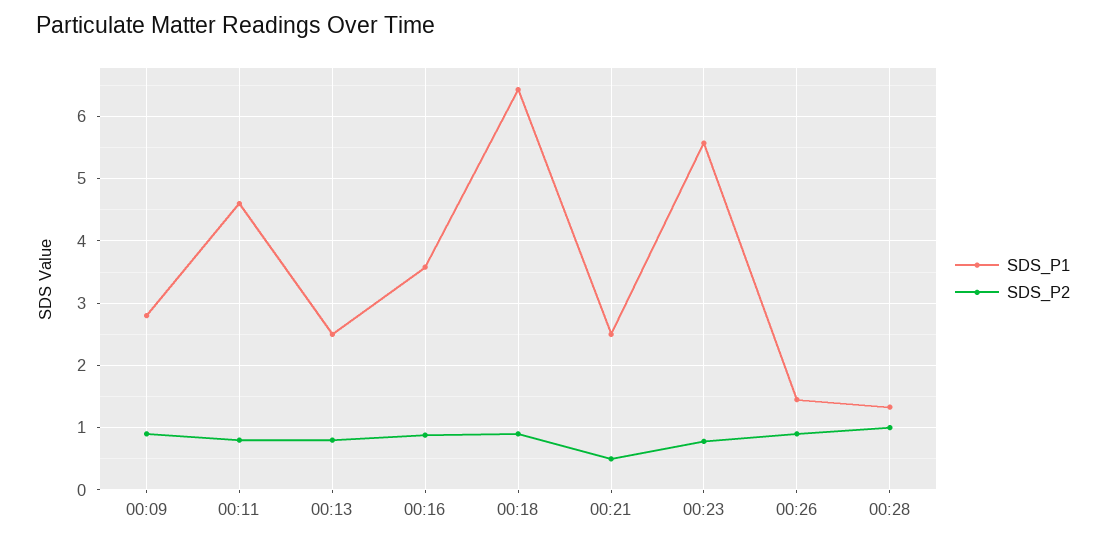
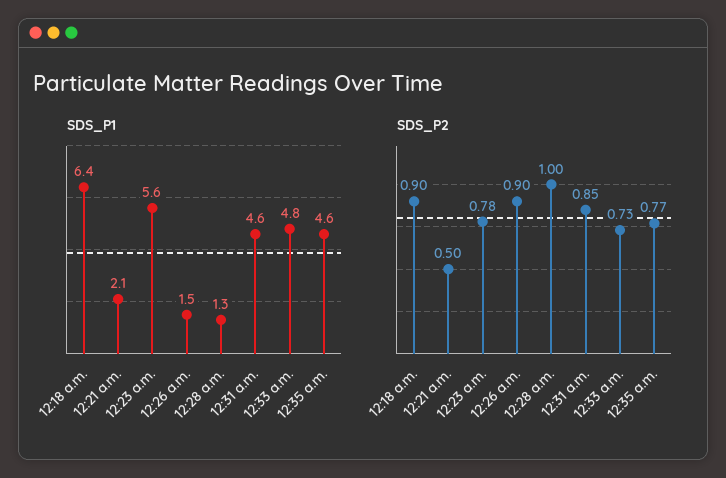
SDS_P1, 00:09: 2.8 -> none
SDS_P2, 00:09: 0.9 -> none
SDS_P1, 00:11: 4.6 -> none
SDS_P2, 00:11: 0.8 -> none
SDS_P1, 00:13: 2.5 -> none
SDS_P2, 00:13: 0.8 -> none
SDS_P1, 00:16: 3.6 -> none
SDS_P2, 00:16: 0.9 -> none
SDS_P1, 00:21: 2.5 -> 2.1
SDS_P1, 12:31 a.m.: none -> 4.6
SDS_P1, 12:33 a.m.: none -> 4.8
SDS_P1, 12:35 a.m.: none -> 4.6
SDS_P2, 12:31 a.m.: none -> 0.85
SDS_P2, 12:33 a.m.: none -> 0.73
SDS_P2, 12:35 a.m.: none -> 0.77

